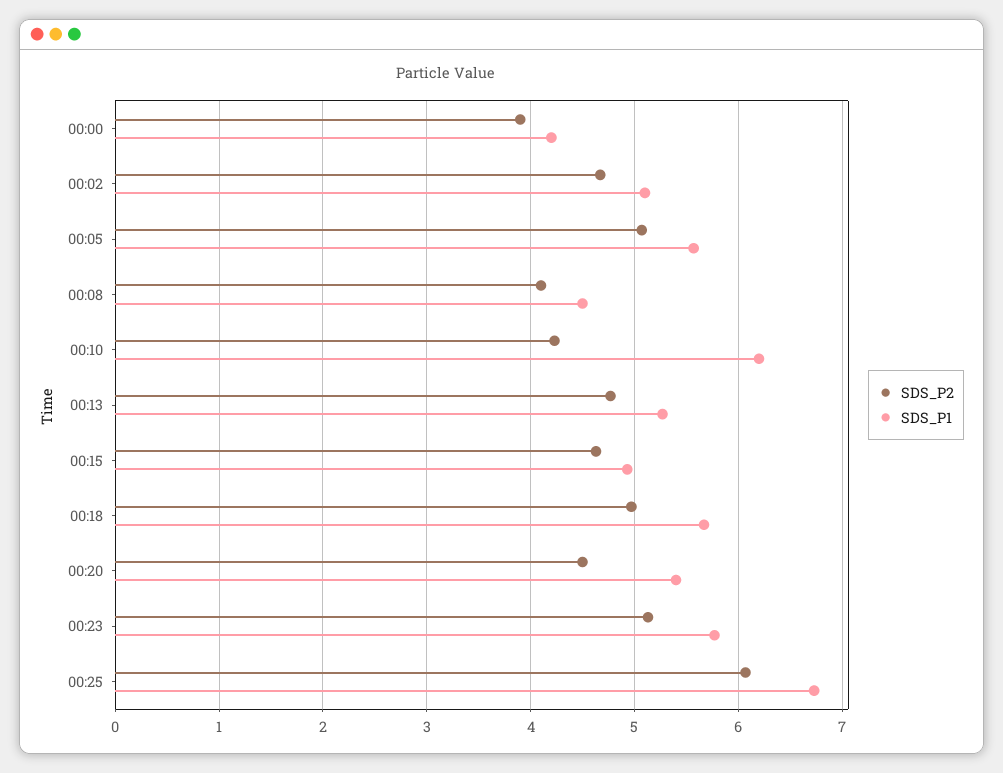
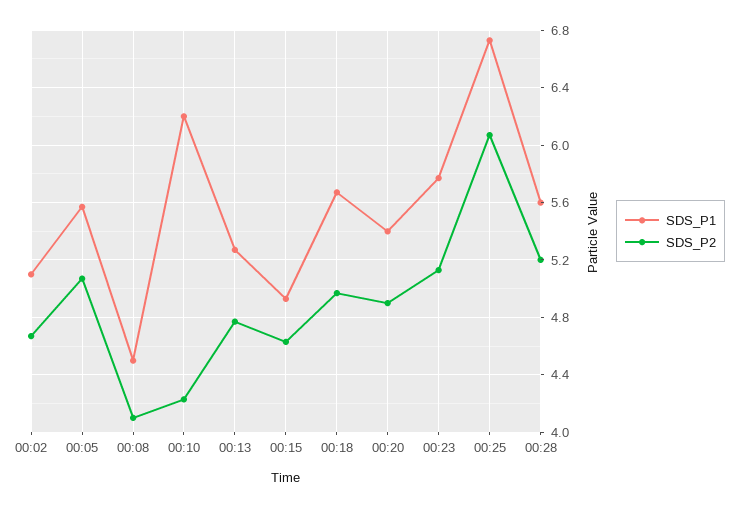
SDS_P2, 00:00: 3.9 -> none
SDS_P1, 00:00: 4.2 -> none
SDS_P2, 00:20: 4.5 -> 4.9
SDS_P1, 00:28: none -> 5.6
SDS_P2, 00:28: none -> 5.2

